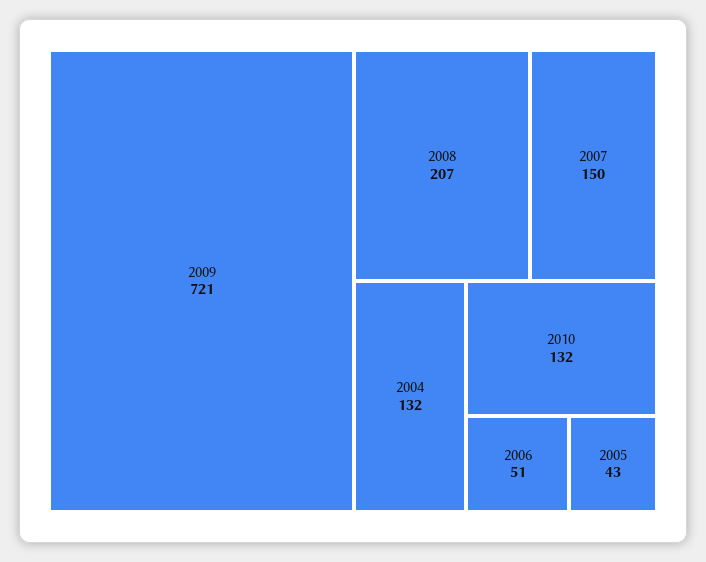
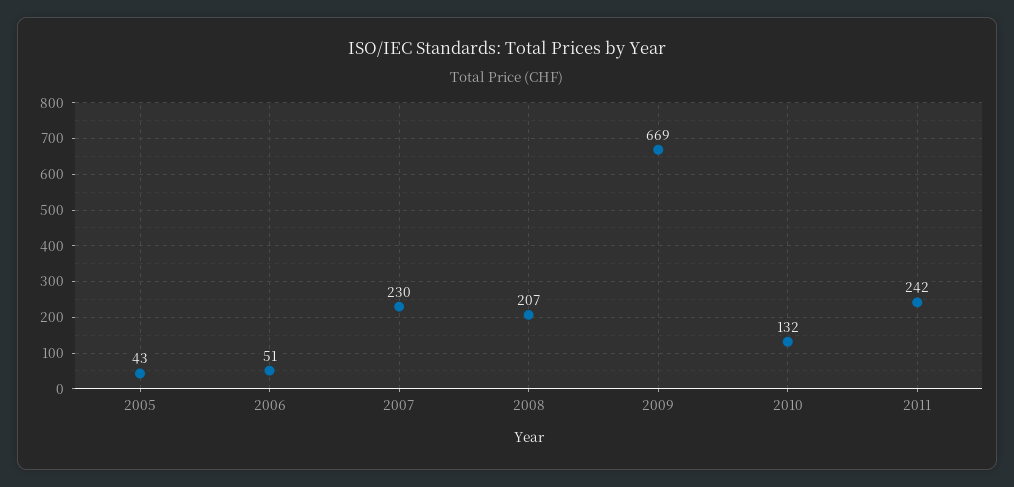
2009: 721 -> 669
2007: 150 -> 230
2004: 132 -> none
2011: none -> 242

